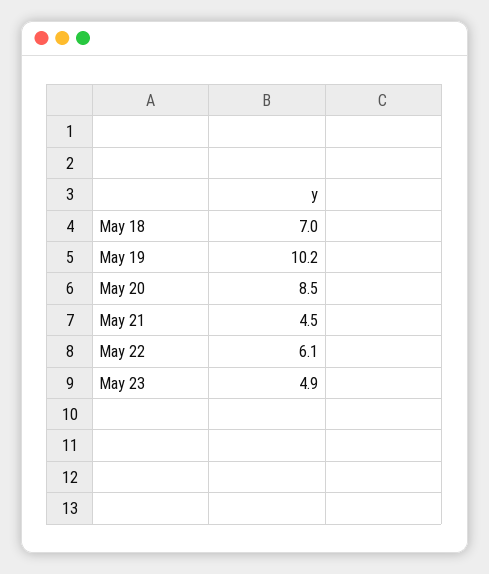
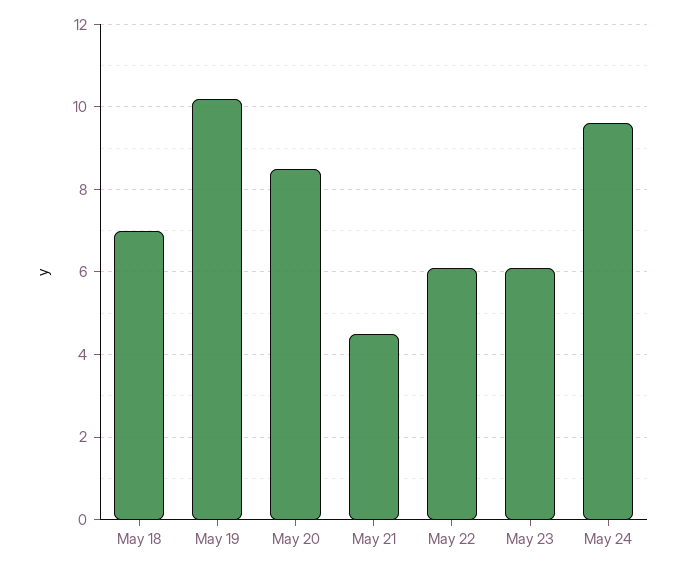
May 23: 4.9 -> 6
May 24: none -> 9.5

